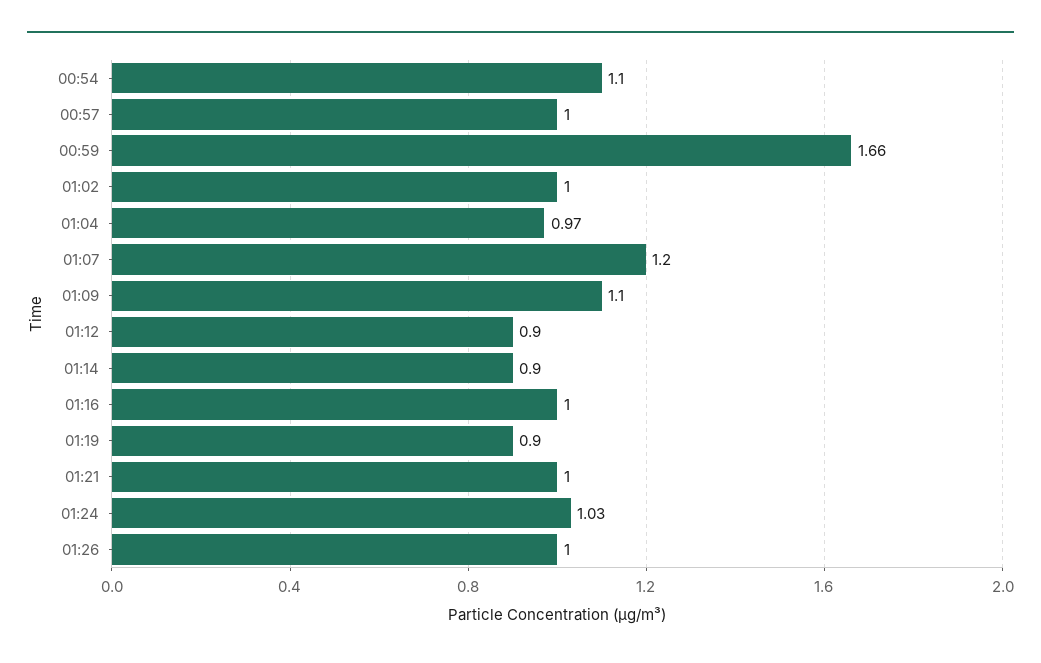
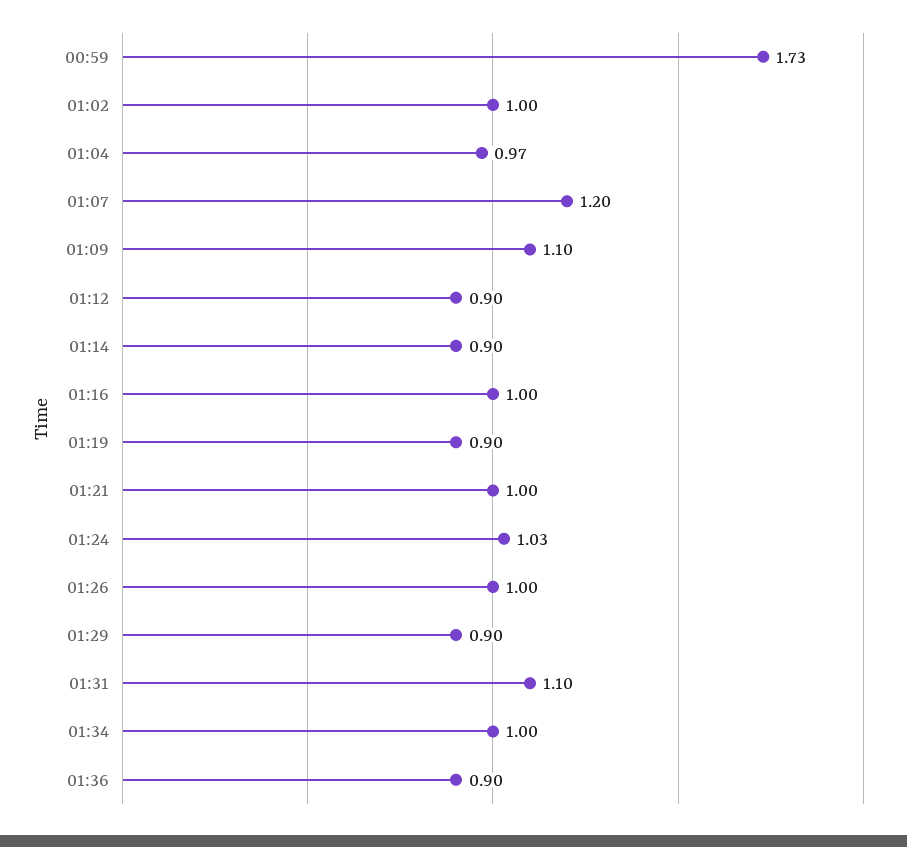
00:54: 1.1 -> none
00:57: 1 -> none
00:59: 1.66 -> 1.73
01:29: none -> 0.9
01:31: none -> 1.1
01:34: none -> 1
01:36: none -> 0.9

